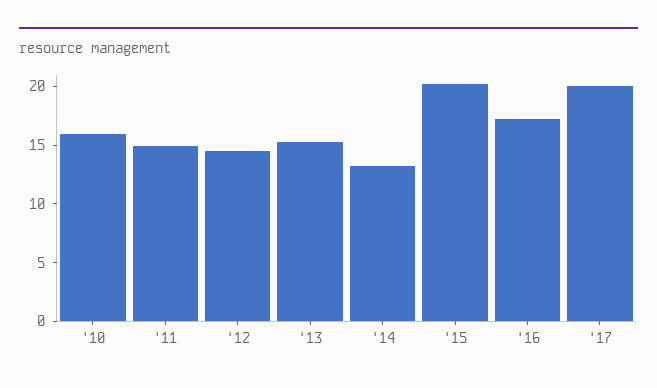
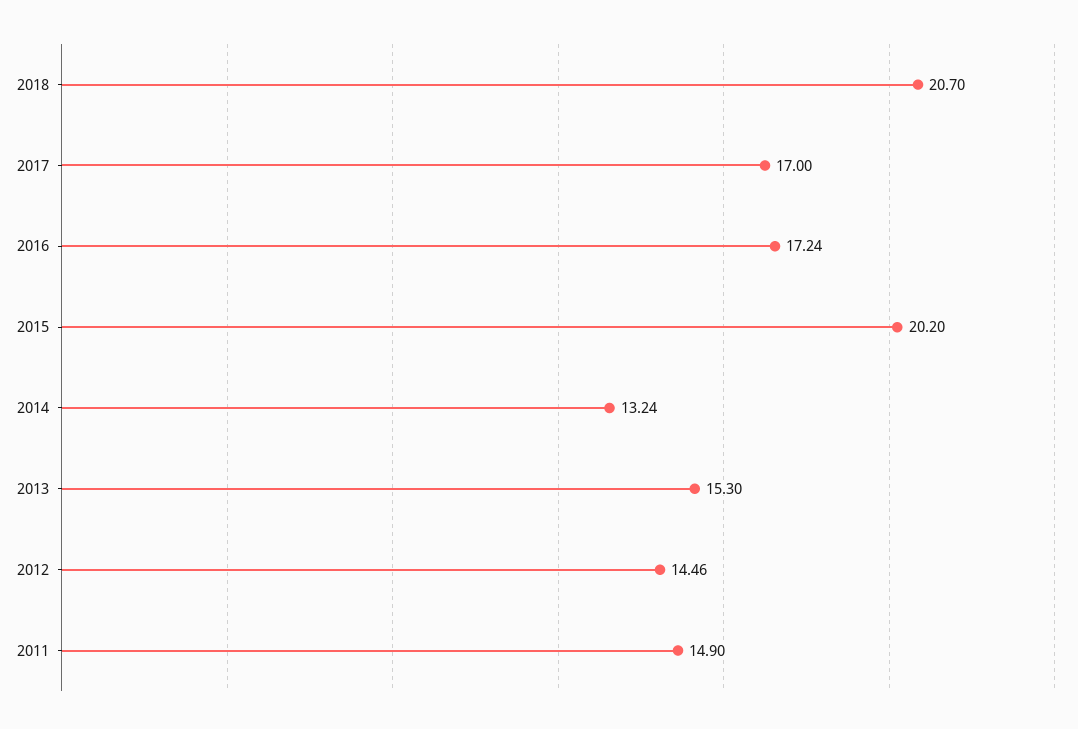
'10: 16 -> none
'17: 20 -> 17
2018: none -> 20.7

